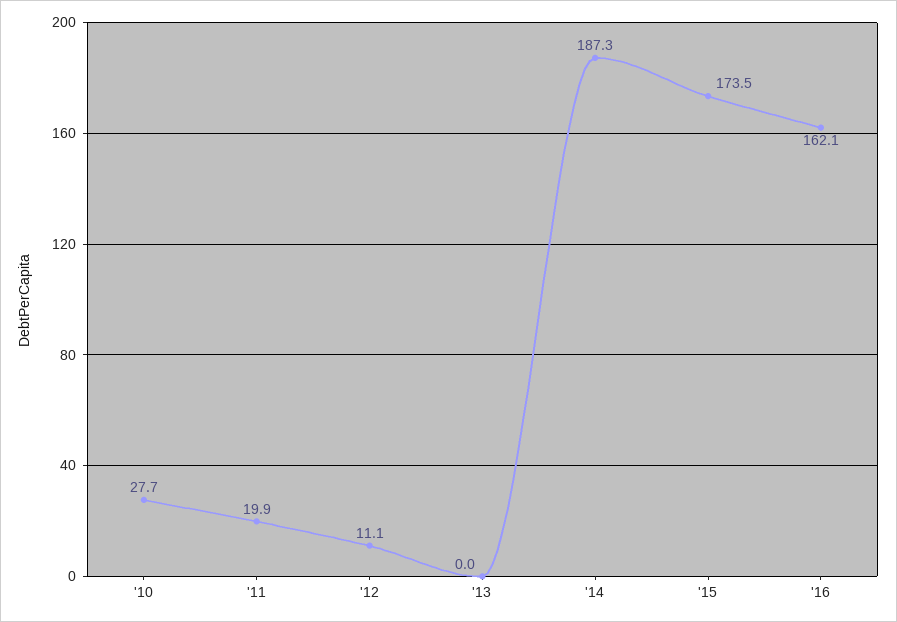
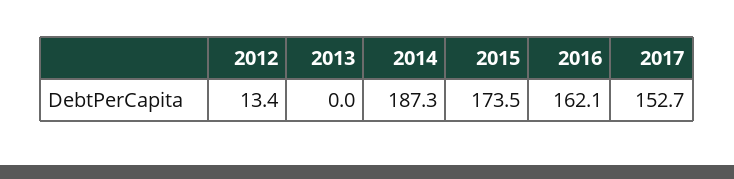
'10: 27.7 -> none
'11: 19.9 -> none
'12: 11.1 -> 13.4
2017: none -> 152.7

